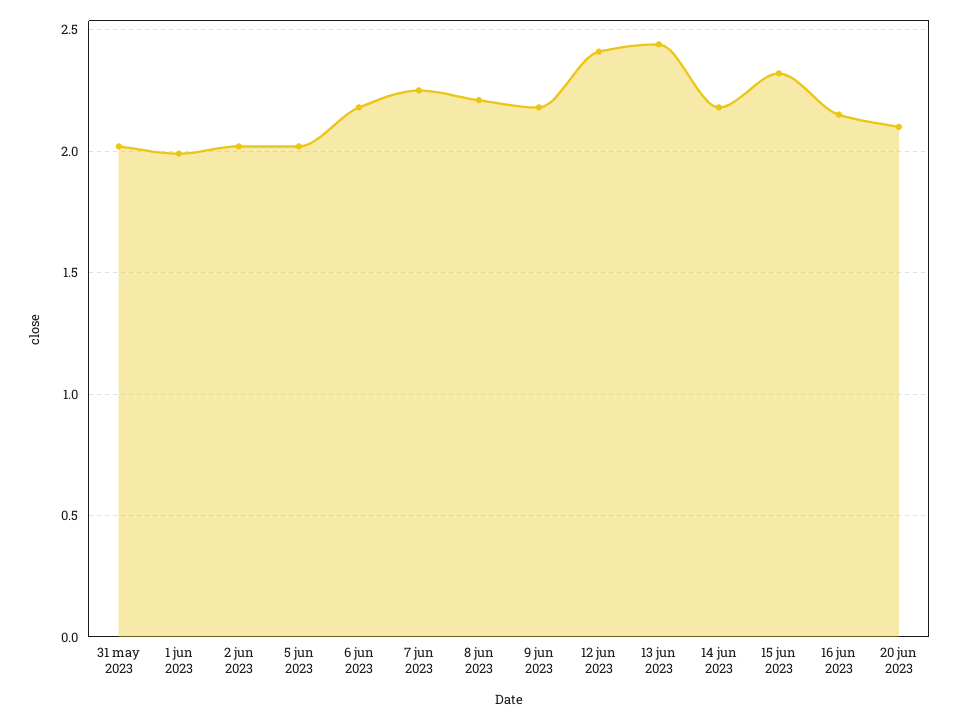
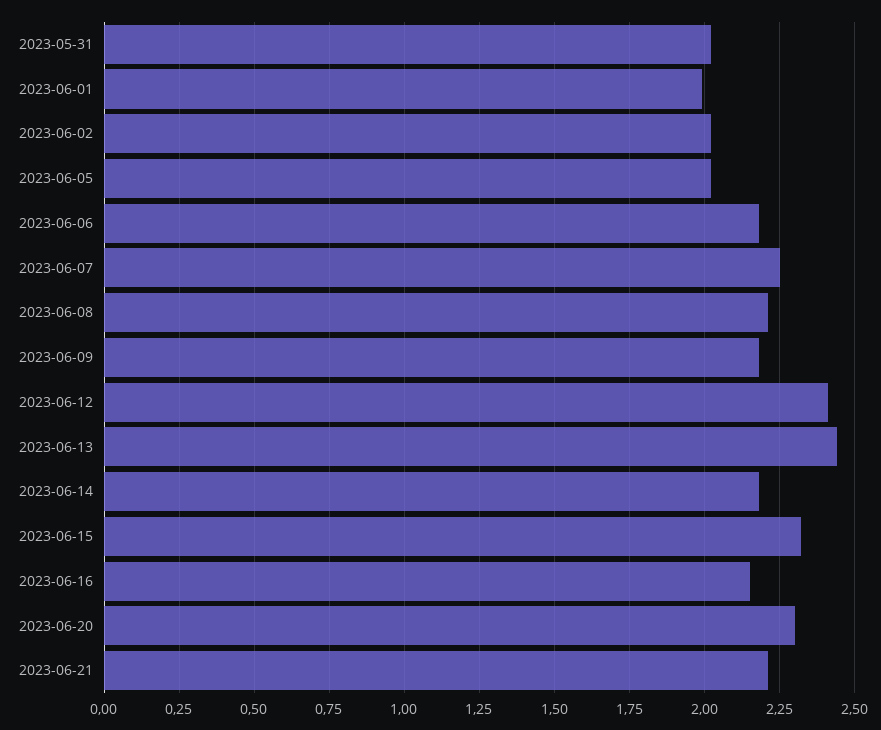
20 jun 2023: 2.1 -> 2.3
2023-06-21: none -> 2.2

